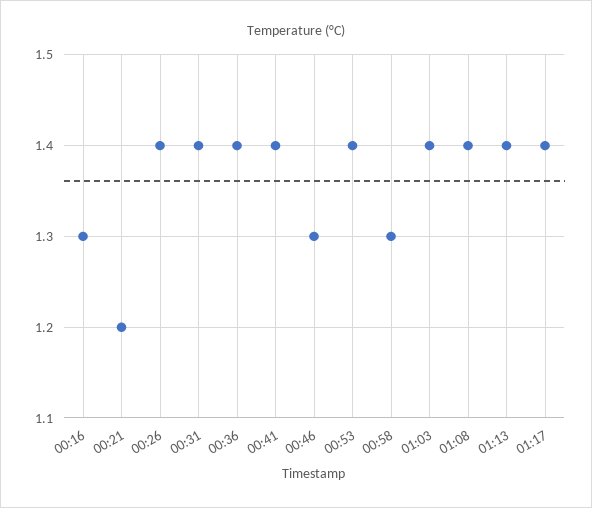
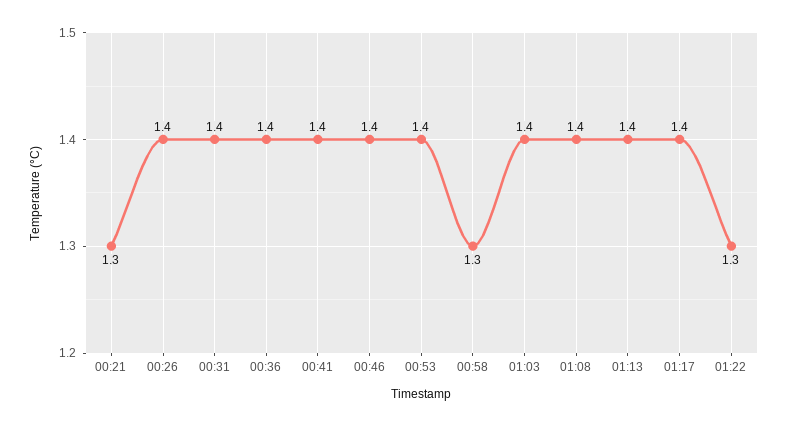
00:16: 1.3 -> none
00:21: 1.2 -> 1.3
00:46: 1.3 -> 1.4
01:22: none -> 1.3

